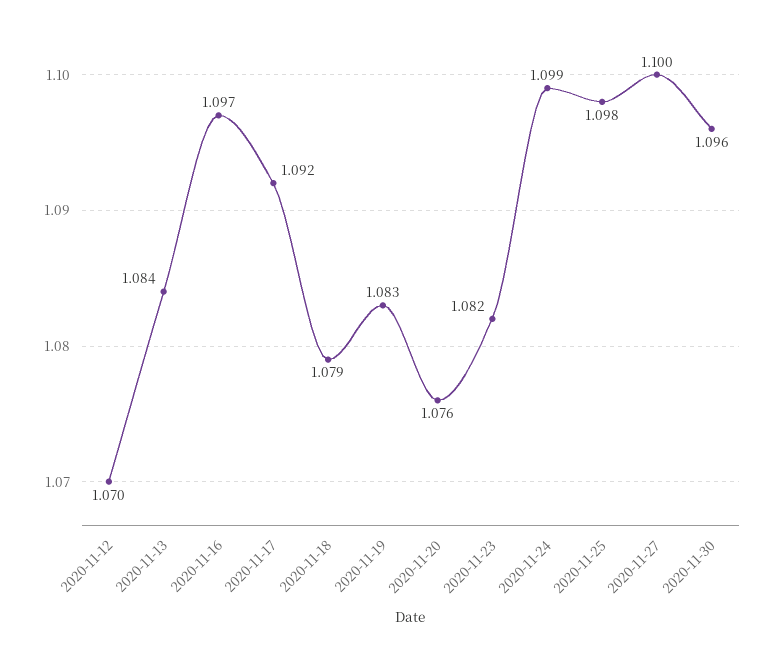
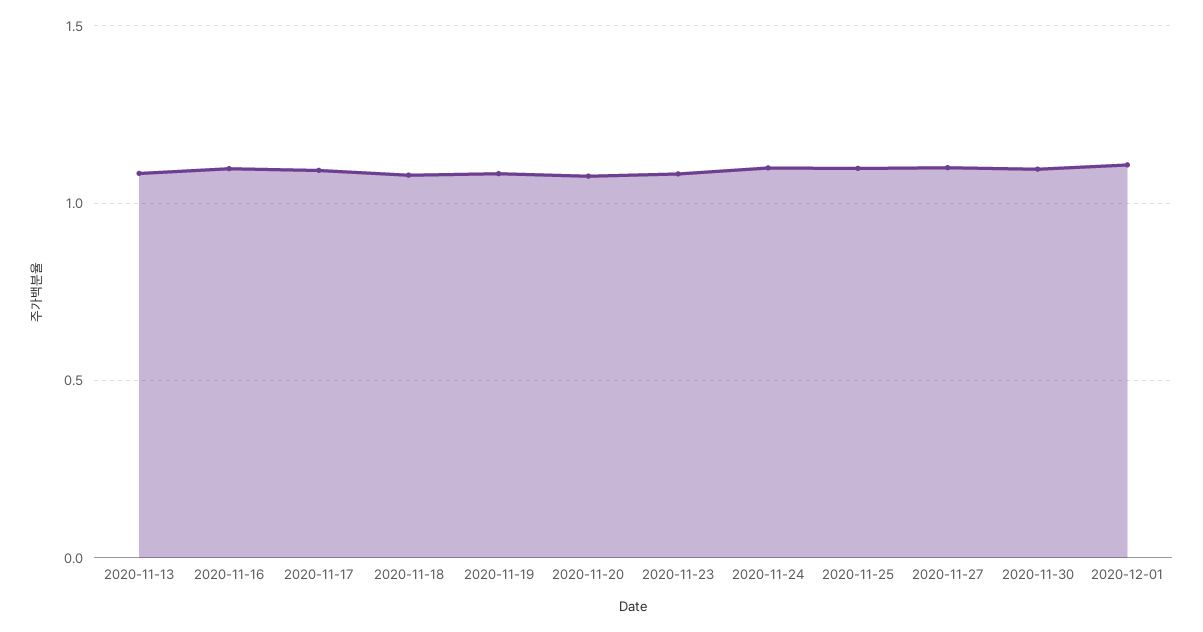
2020-11-12: 1.07 -> none
2020-12-01: none -> 1.1

